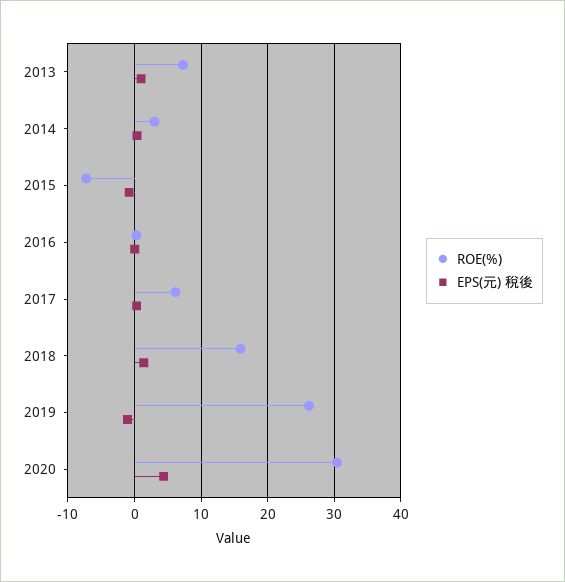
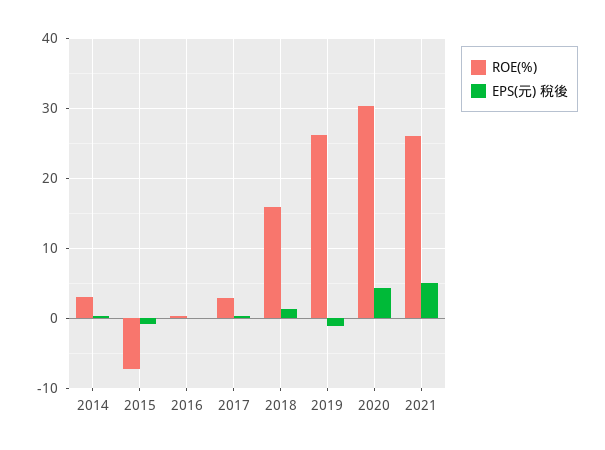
ROE(%), 2013: 7 -> none
EPS(元) 稅後, 2013: 1 -> none
ROE(%), 2017: 6 -> 3
ROE(%), 2021: none -> 26
EPS(元) 稅後, 2021: none -> 5

